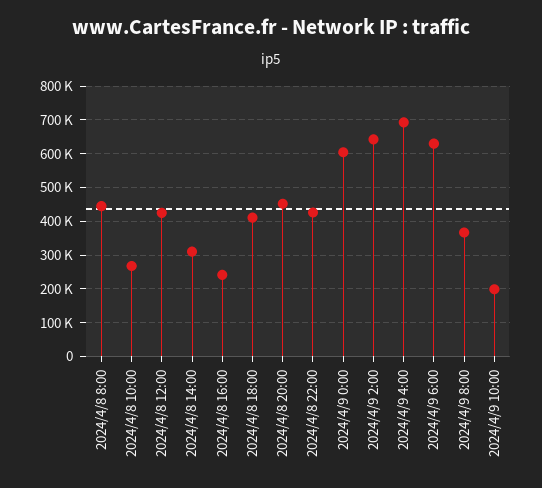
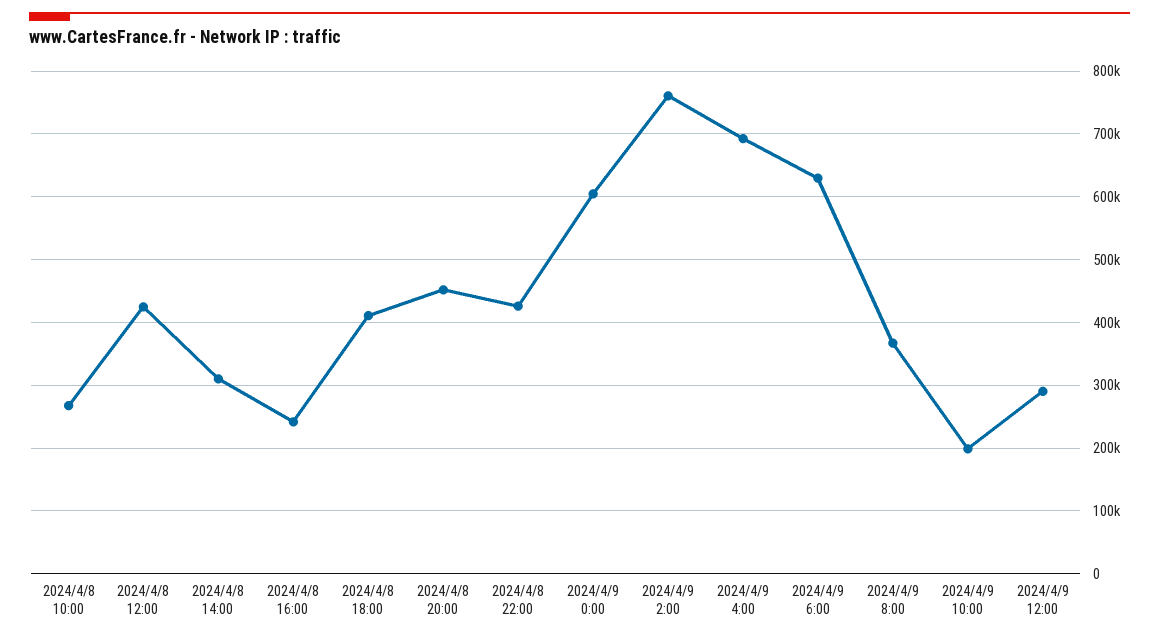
2024/4/8 8:00: 440000 -> none
2024/4/9 2:00: 640000 -> 760000
2024/4/9 12:00: none -> 290000

